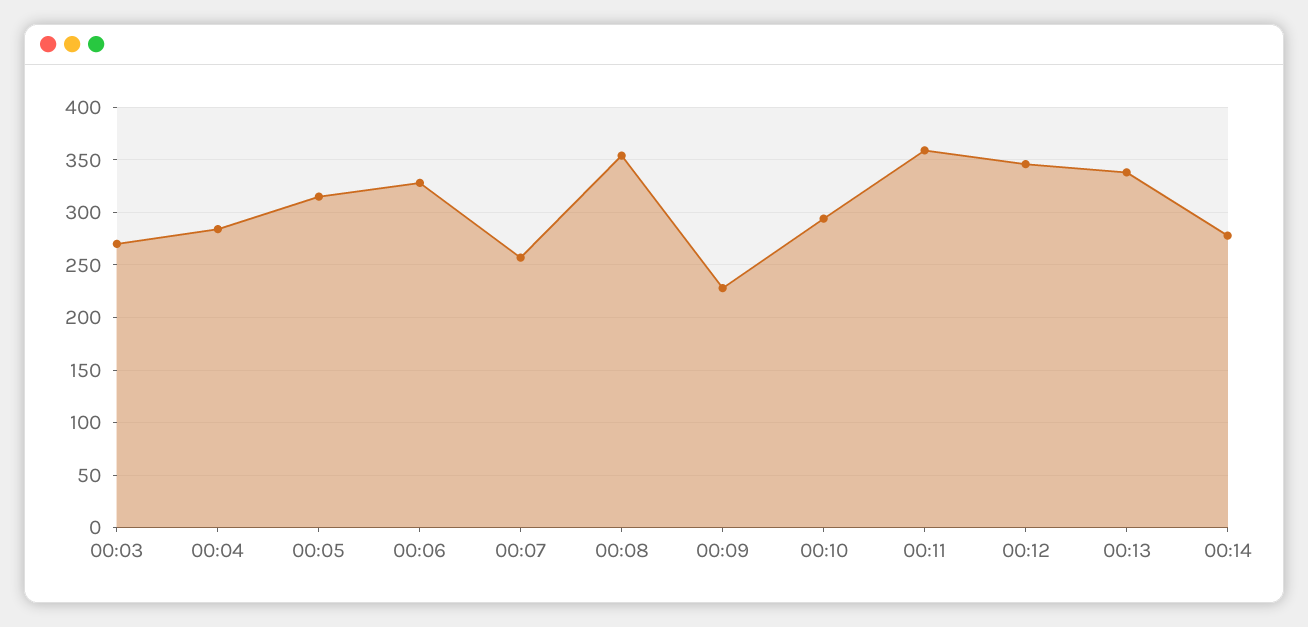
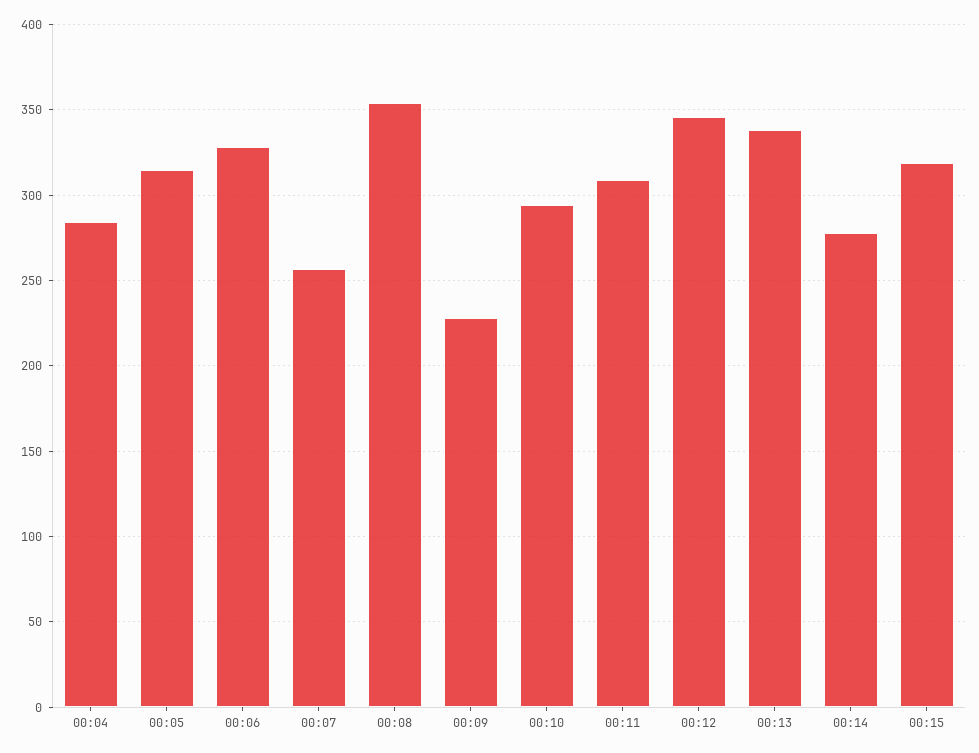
00:03: 270 -> none
00:11: 360 -> 310
00:15: none -> 320

